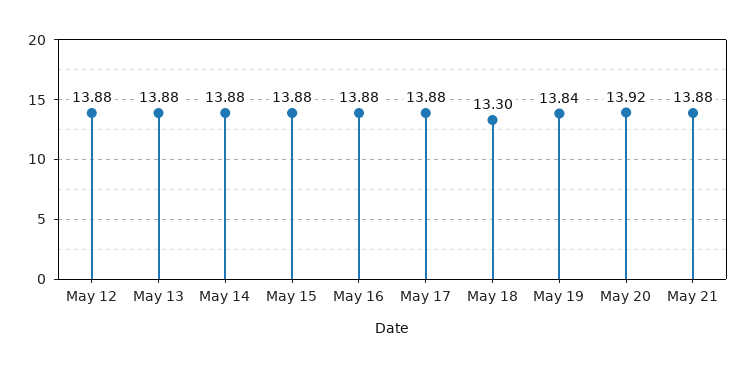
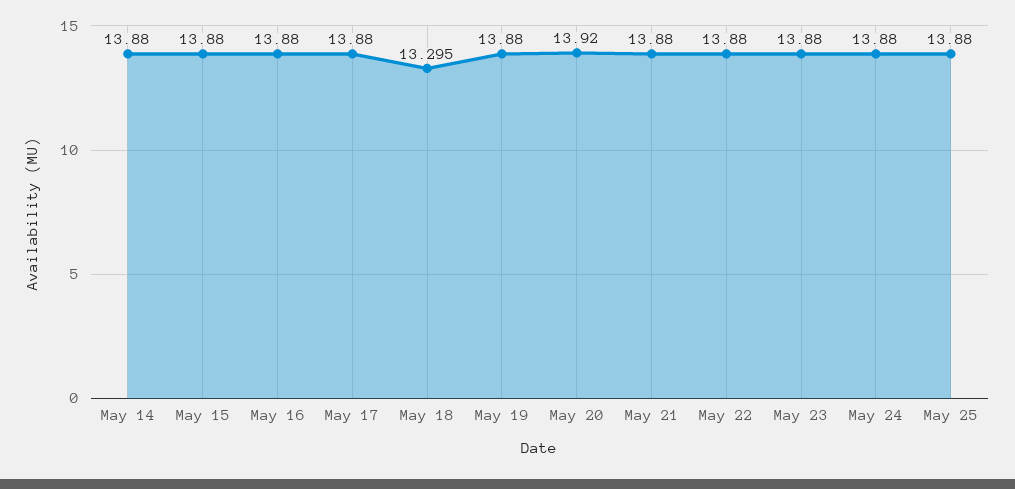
May 12: 13.88 -> none
May 13: 13.88 -> none
May 19: 13.84 -> 13.88
May 22: none -> 13.88
May 23: none -> 13.88
May 24: none -> 13.88
May 25: none -> 13.88

